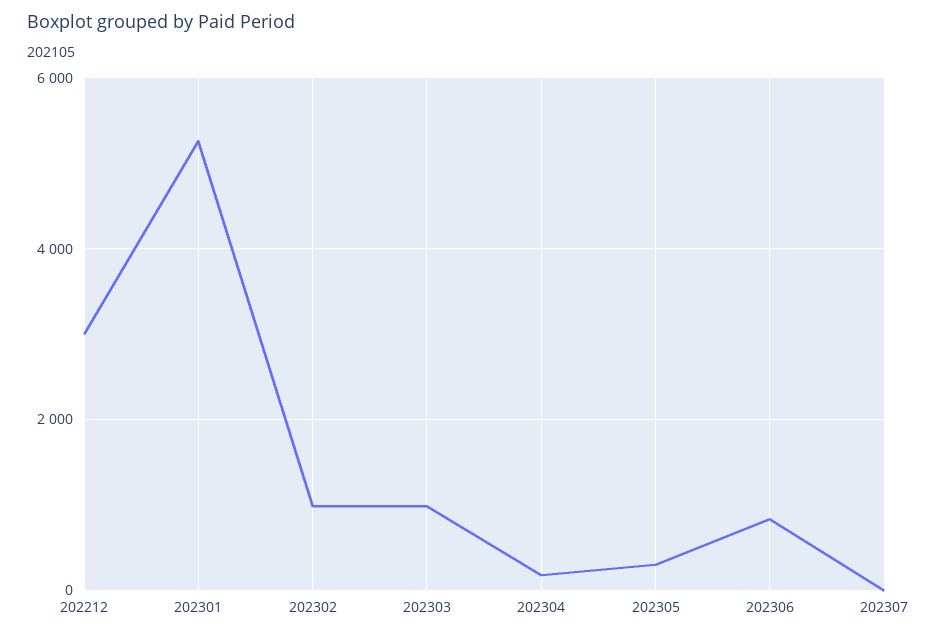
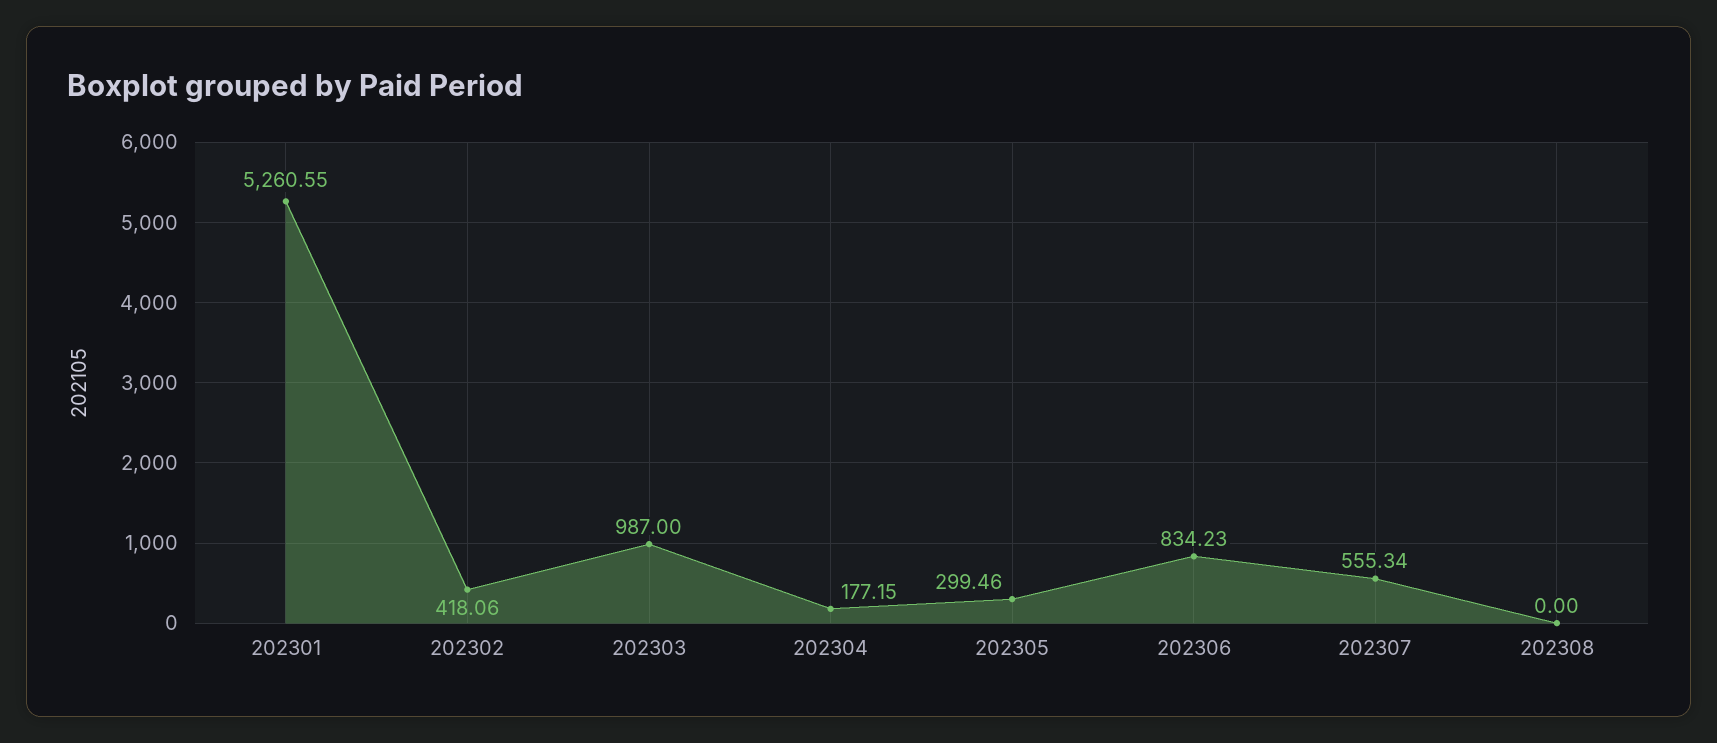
202212: 3000 -> none
202302: 1000 -> 418.06
202307: 0 -> 555.34
202308: none -> 0

